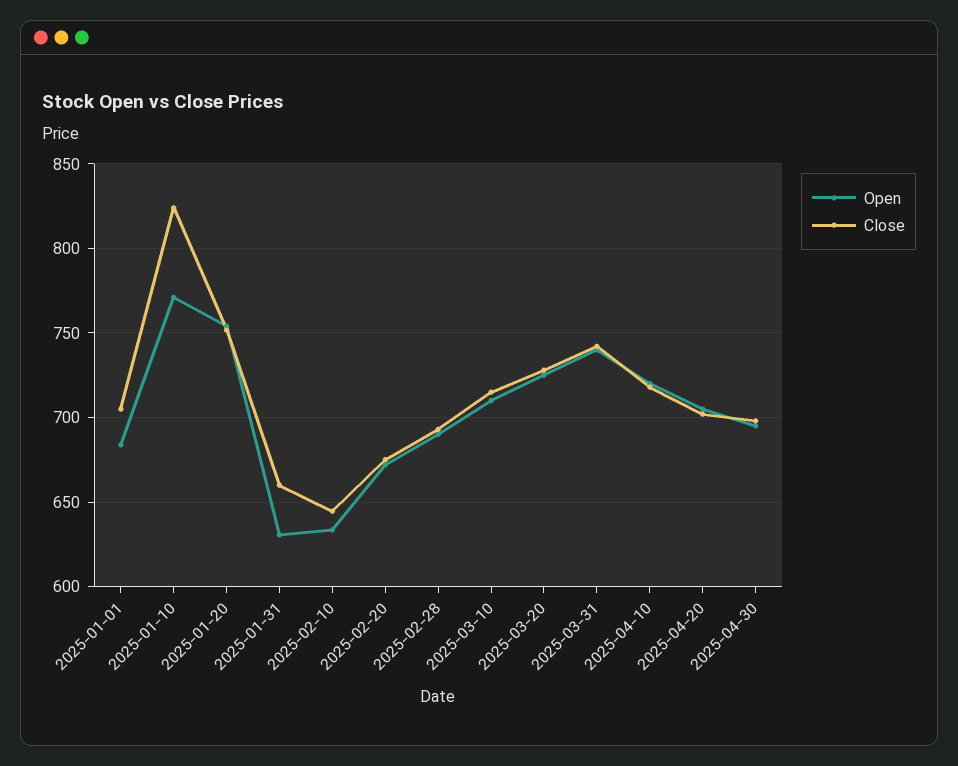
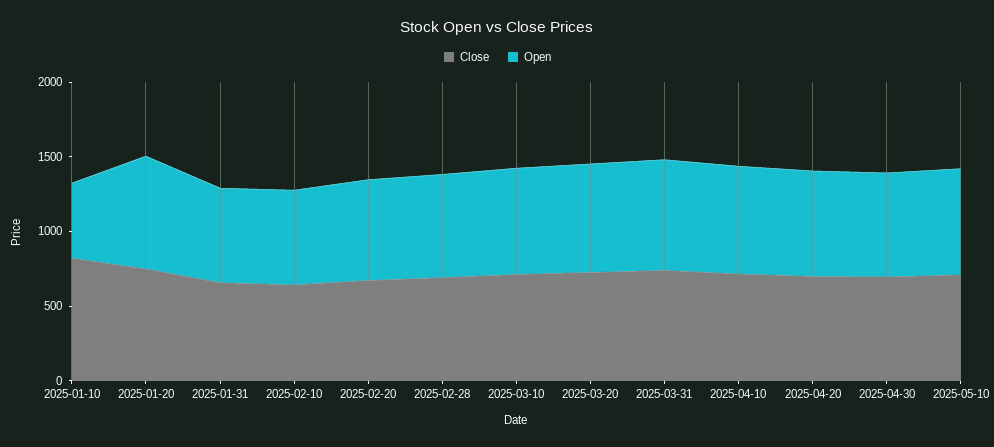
Open, 2025-01-01: 685 -> none
Close, 2025-01-01: 705 -> none
Open, 2025-01-10: 770 -> 500
Close, 2025-05-10: none -> 700
Open, 2025-05-10: none -> 700

